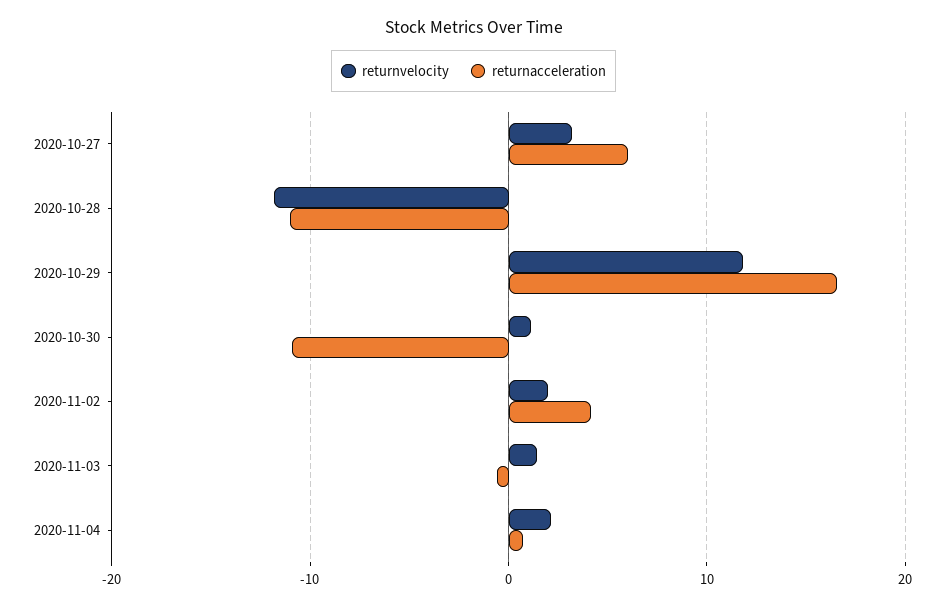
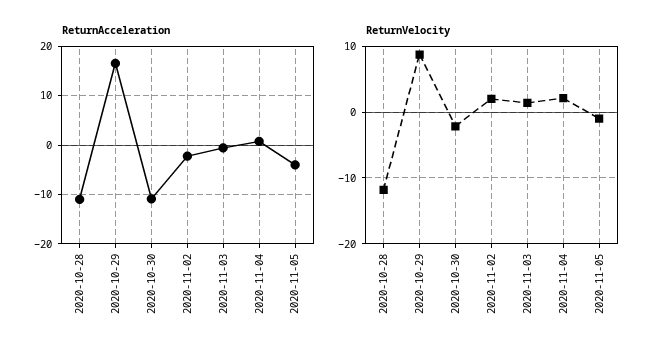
returnvelocity, 2020-10-27: 3 -> none
returnacceleration, 2020-10-27: 6 -> none
returnvelocity, 2020-10-29: 12 -> 9
returnvelocity, 2020-10-30: 1 -> -2
returnacceleration, 2020-11-02: 4 -> -2
returnacceleration, 2020-11-05: none -> -4
returnvelocity, 2020-11-05: none -> -1

